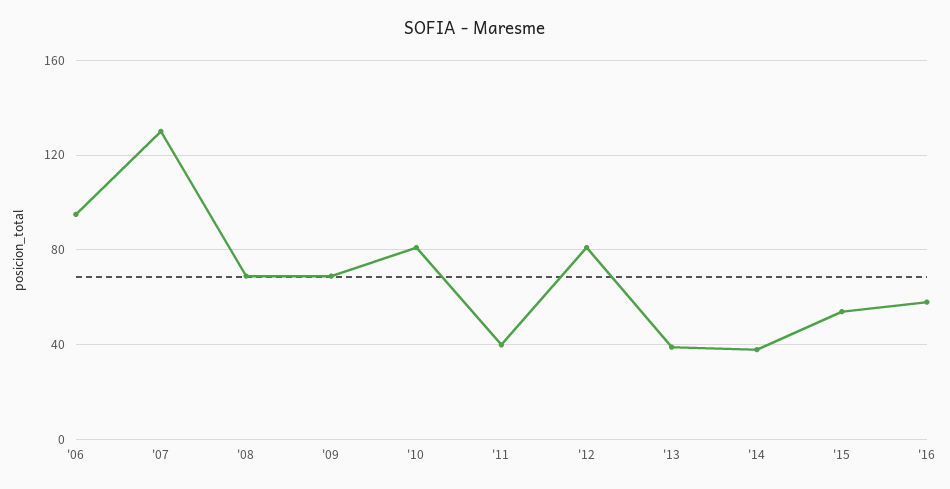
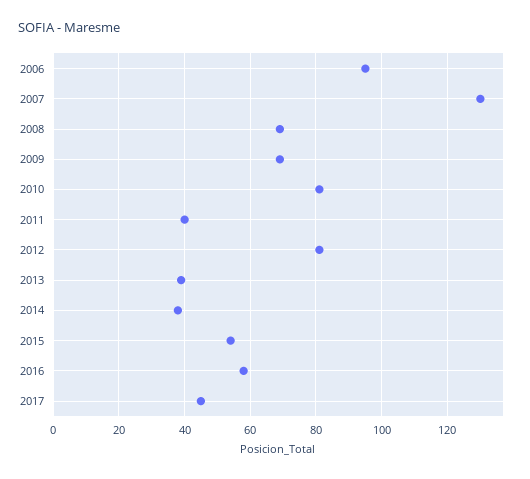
2017: none -> 45

